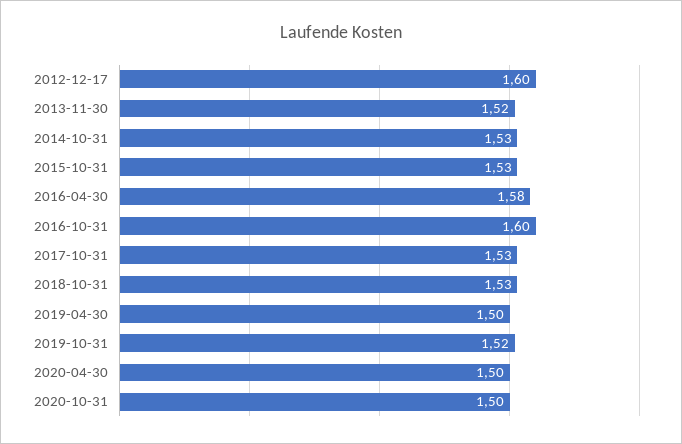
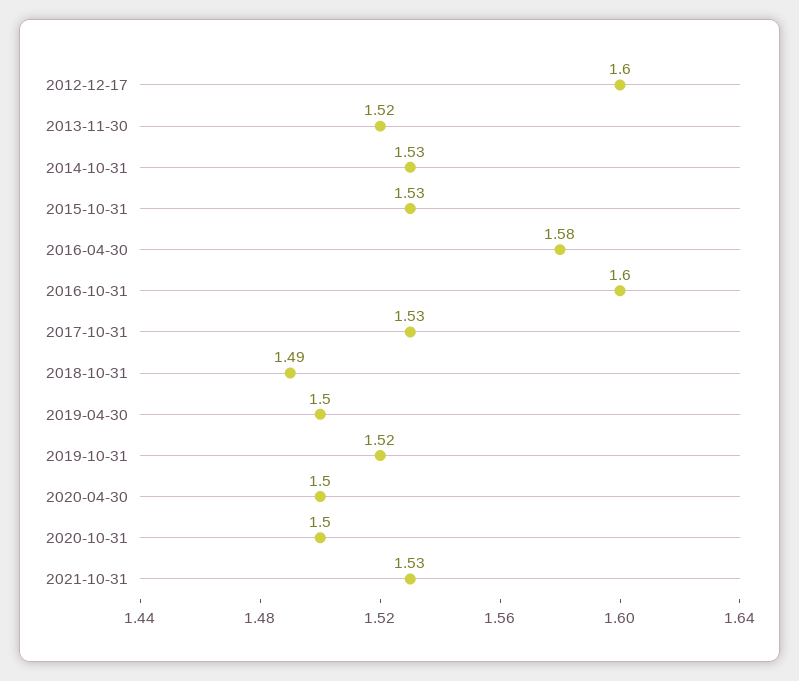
2018-10-31: 1.53 -> 1.49
2021-10-31: none -> 1.53

